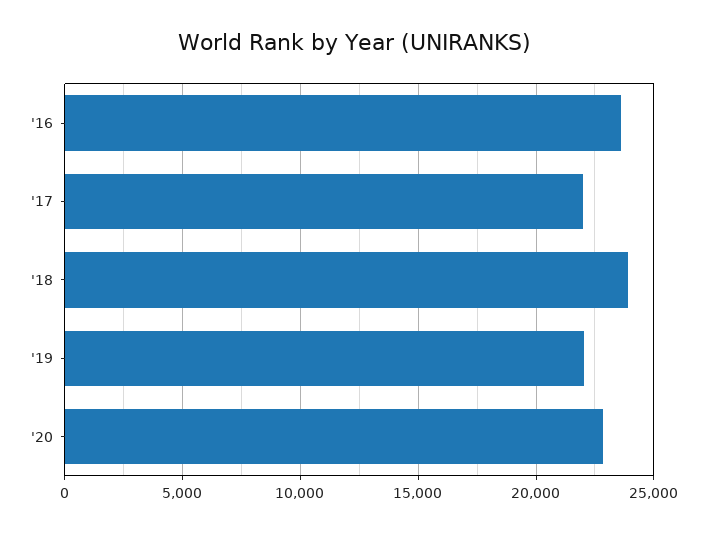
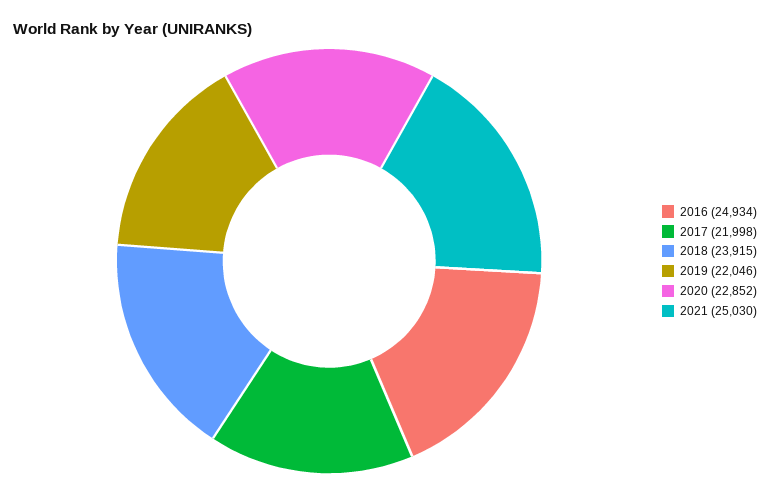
'16: 23500 -> 24934
2021: none -> 25030

